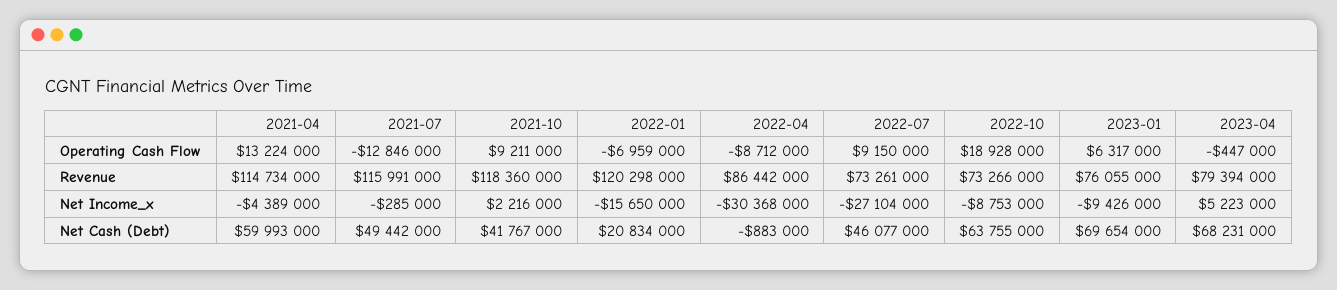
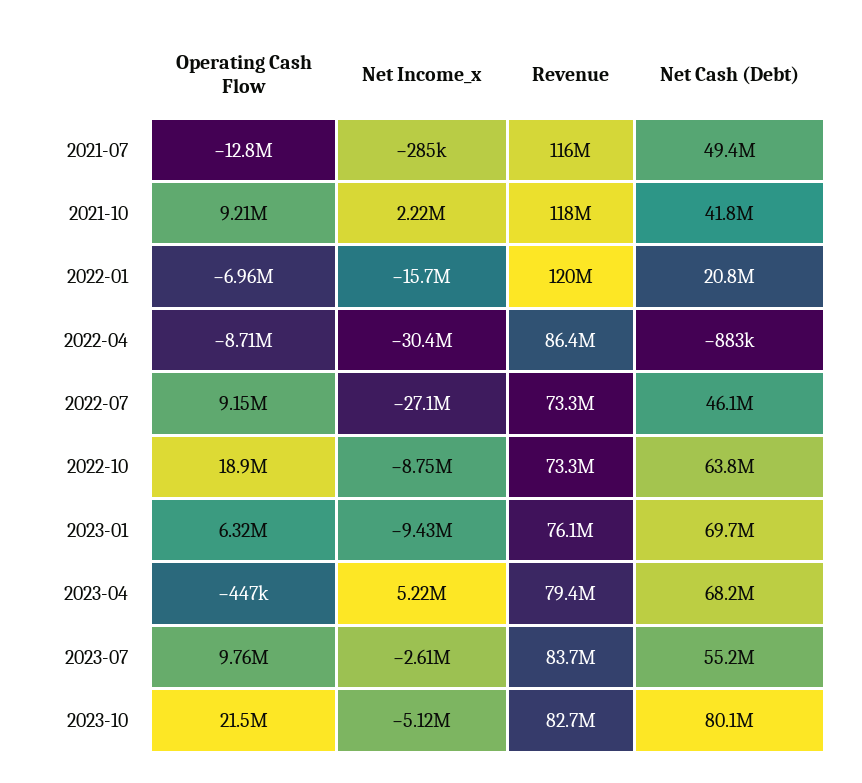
2021-04, Operating Cash Flow: 13224000 -> none
2021-04, Revenue: 114734000 -> none
2021-04, Net Income_x: -4389000 -> none
2021-04, Net Cash (Debt): 59993000 -> none
2023-07, Operating Cash Flow: none -> 9760000
2023-07, Net Income_x: none -> -2610000
2023-07, Revenue: none -> 83700000
2023-07, Net Cash (Debt): none -> 55200000
2023-10, Operating Cash Flow: none -> 21500000
2023-10, Net Income_x: none -> -5120000
2023-10, Revenue: none -> 82700000
2023-10, Net Cash (Debt): none -> 80100000

